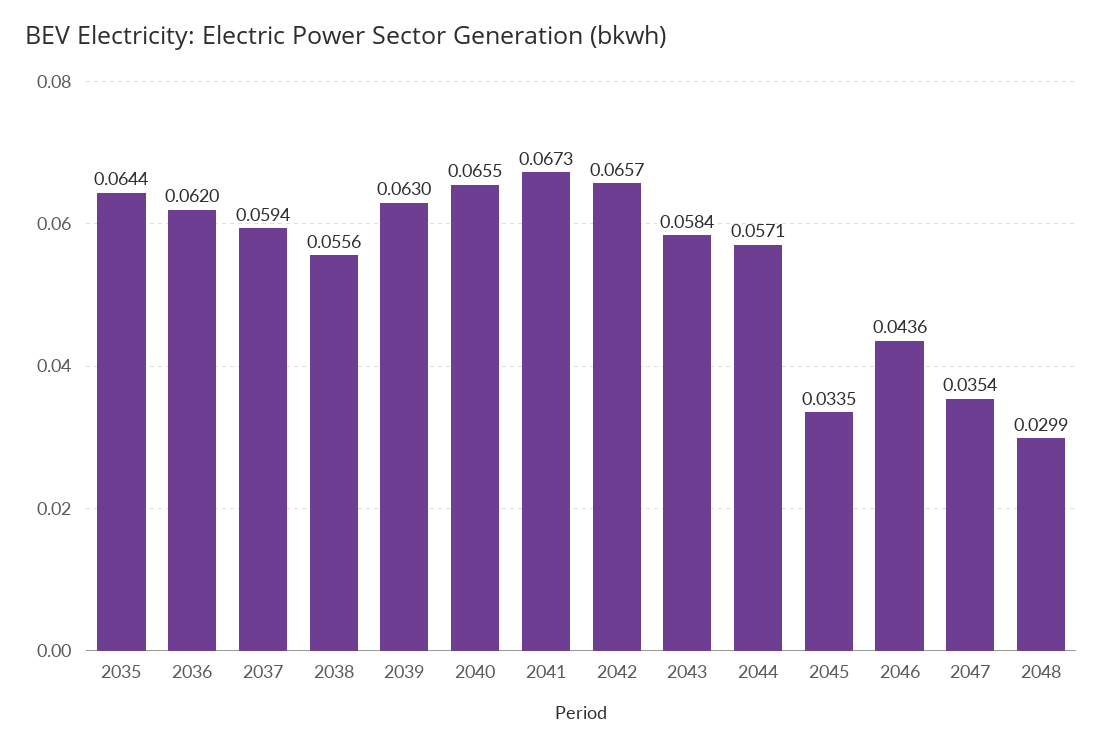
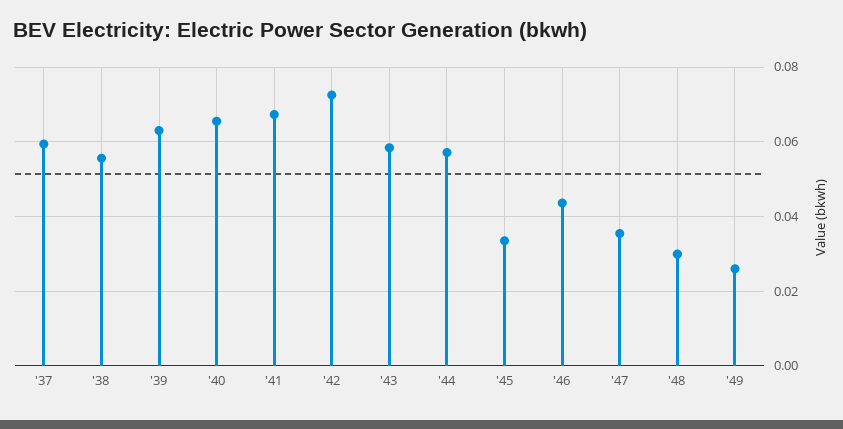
2035: 0.0644 -> none
2036: 0.062 -> none
2042: 0.0657 -> 0.072
'49: none -> 0.026

